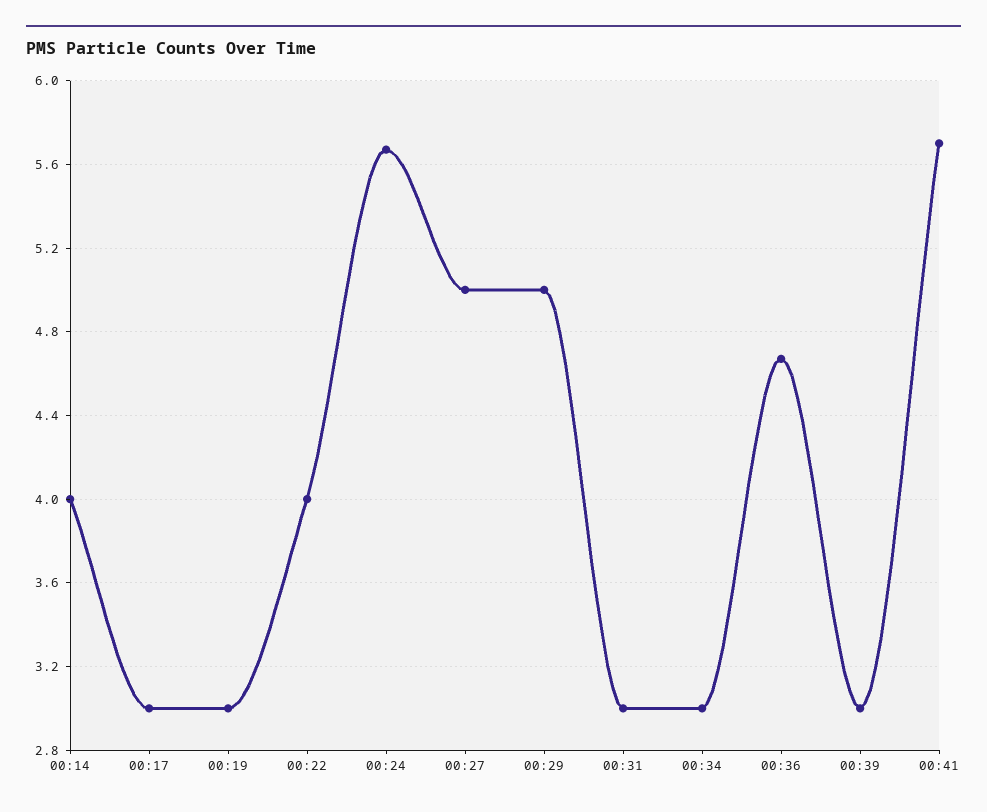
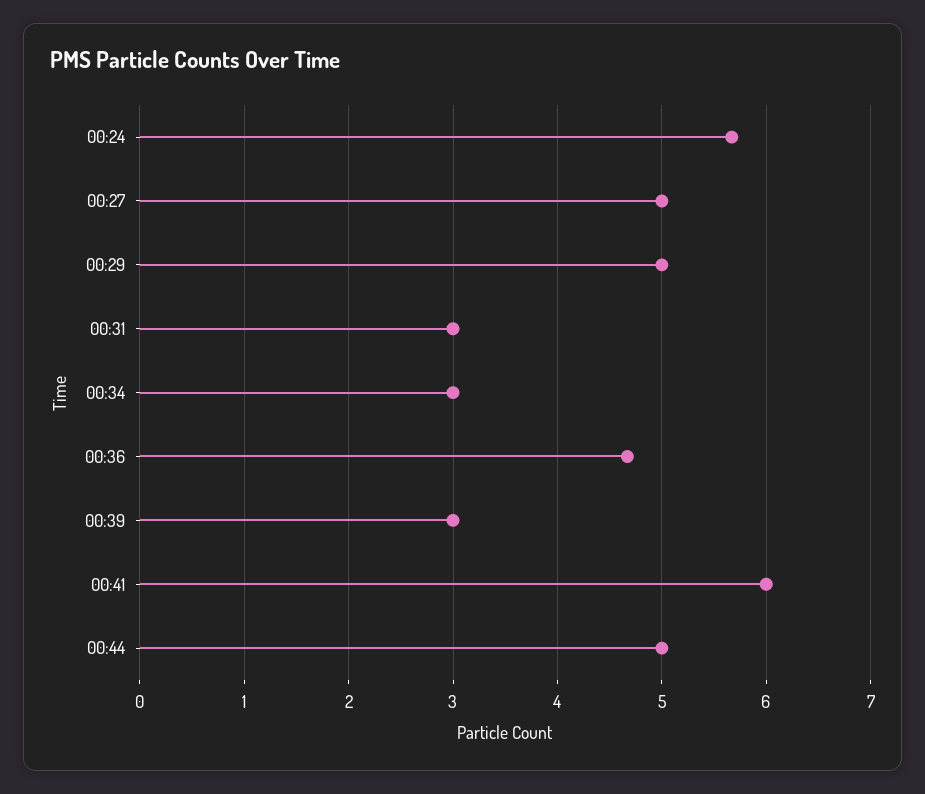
00:14: 4 -> none
00:17: 3 -> none
00:19: 3 -> none
00:22: 4 -> none
00:41: 5.7 -> 6
00:44: none -> 5

